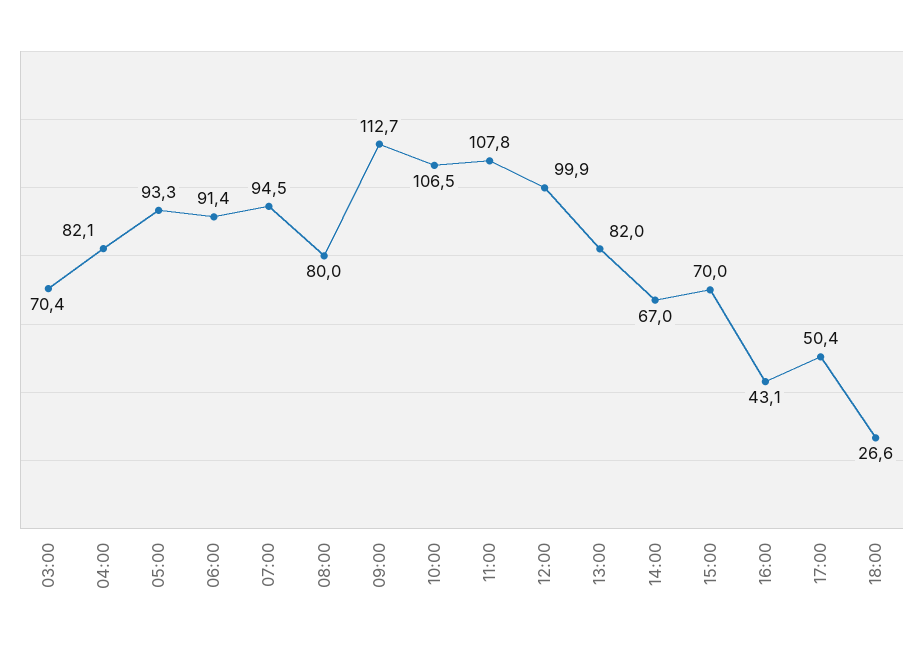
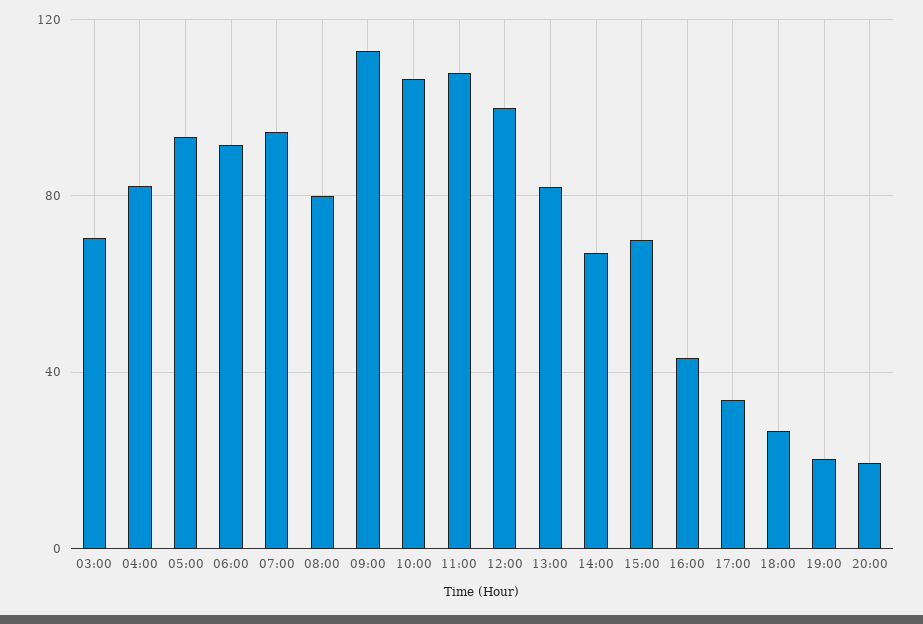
17:00: 50.4 -> 35
19:00: none -> 20
20:00: none -> 20

